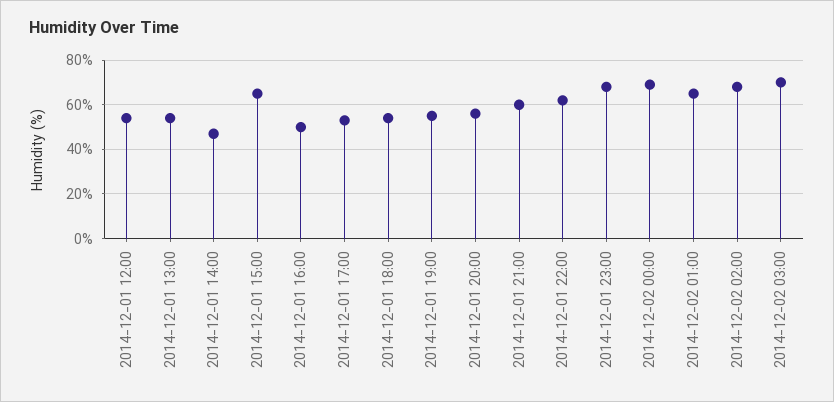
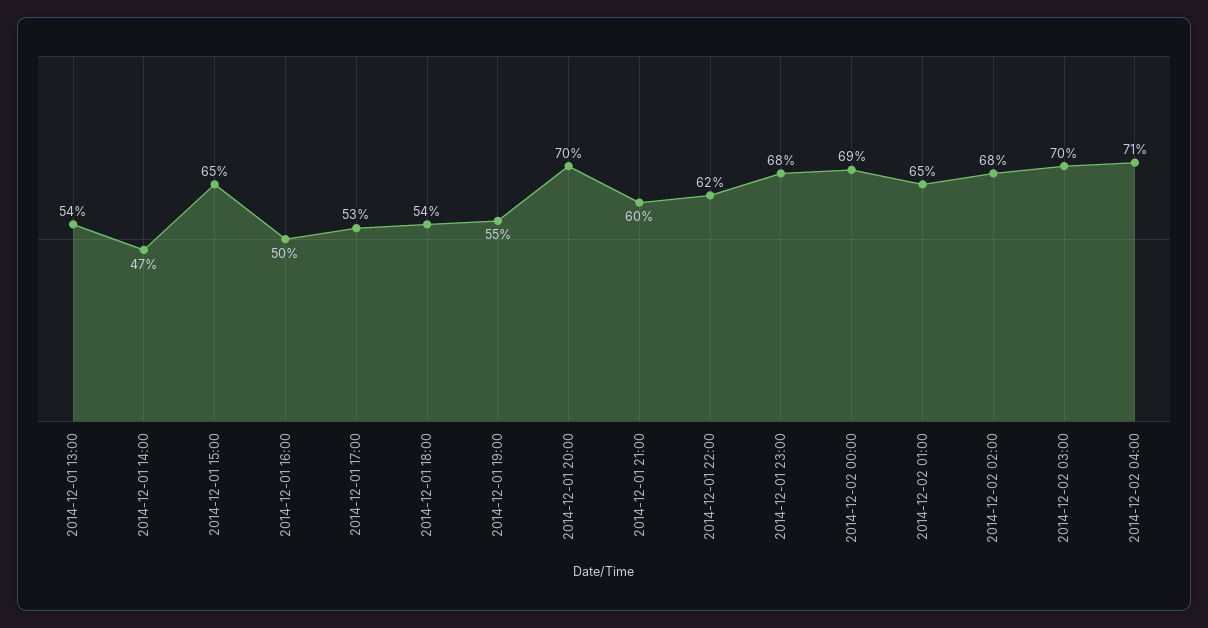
2014-12-01 12:00: 55 -> none
2014-12-01 20:00: 55 -> 70
2014-12-02 04:00: none -> 71

